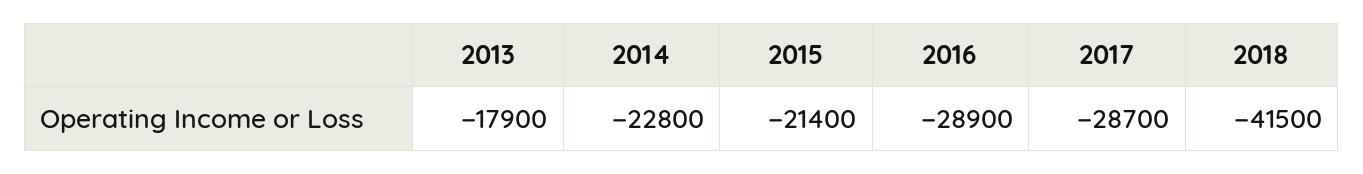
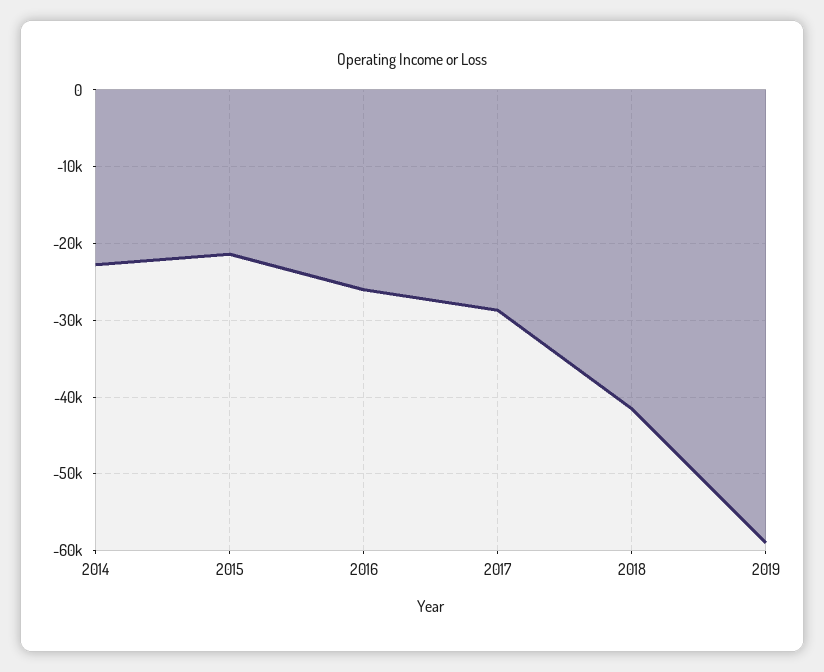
2013: -17900 -> none
2016: -28900 -> -26000
2019: none -> -59000

